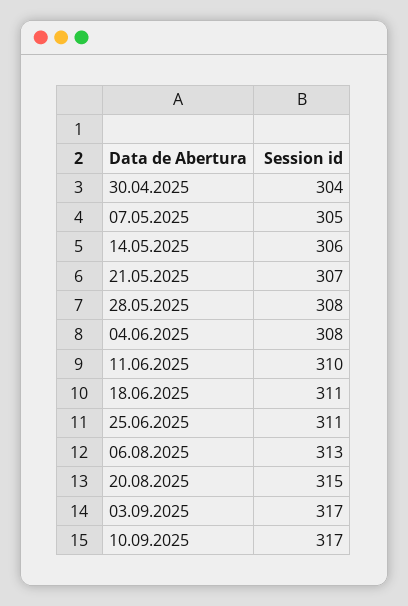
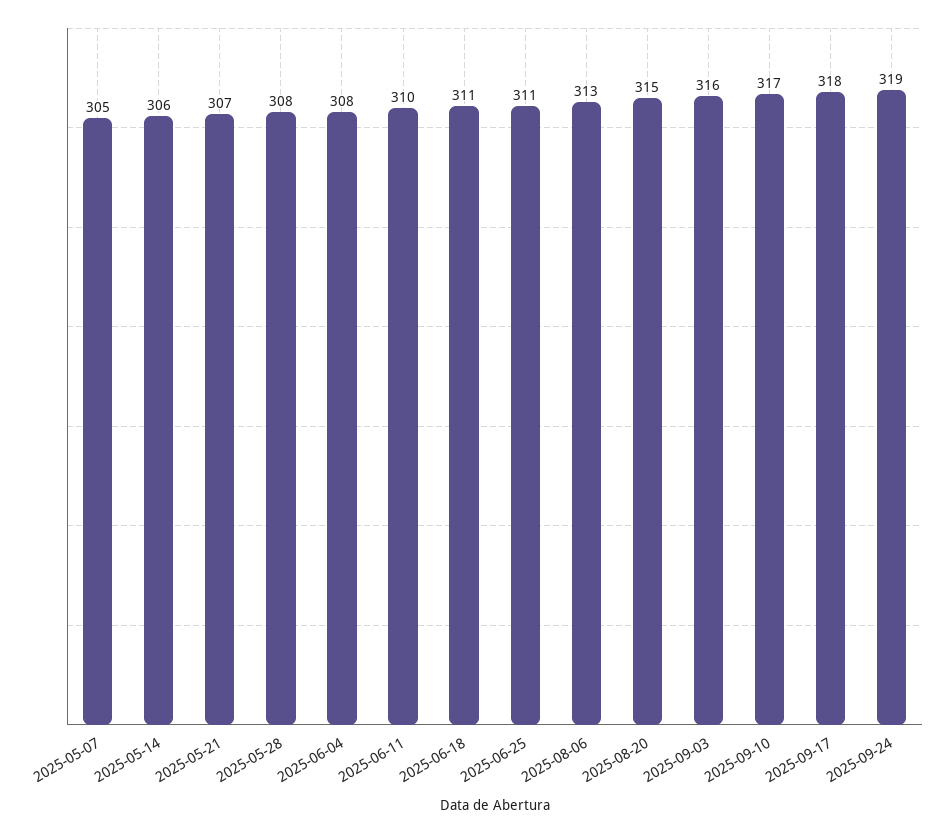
30.04.2025: 304 -> none
03.09.2025: 317 -> 316
2025-09-17: none -> 318
2025-09-24: none -> 319

